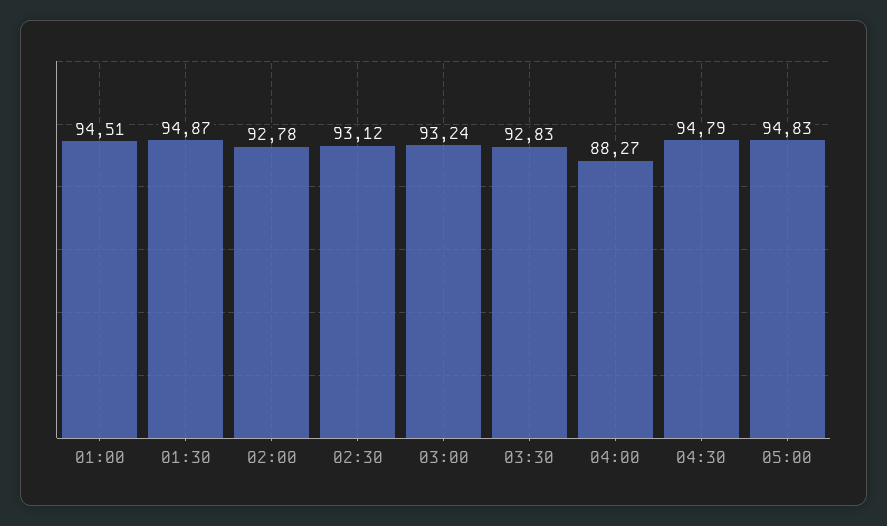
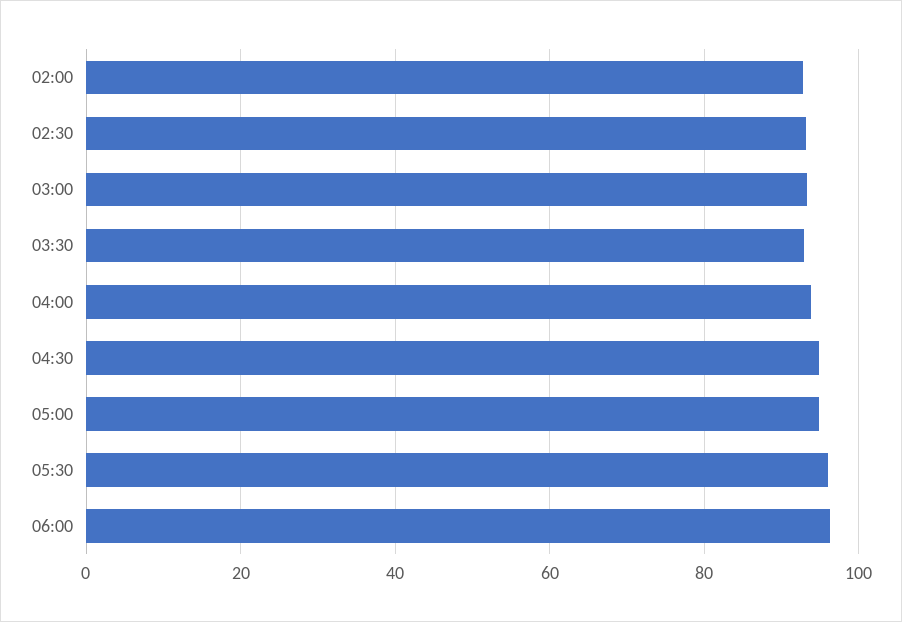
01:00: 94.51 -> none
01:30: 94.87 -> none
04:00: 88.27 -> 94
05:30: none -> 96
06:00: none -> 96

